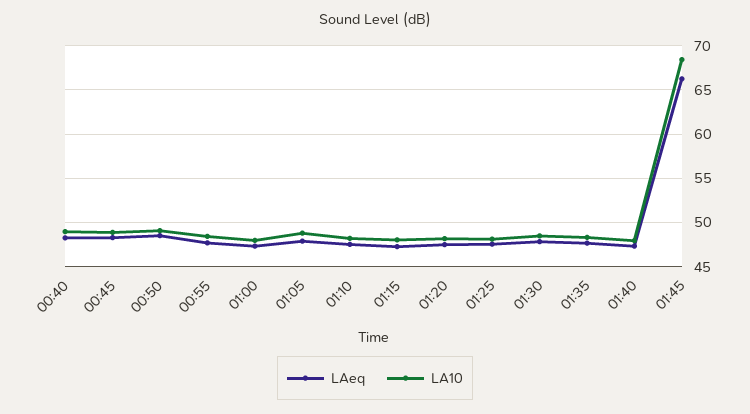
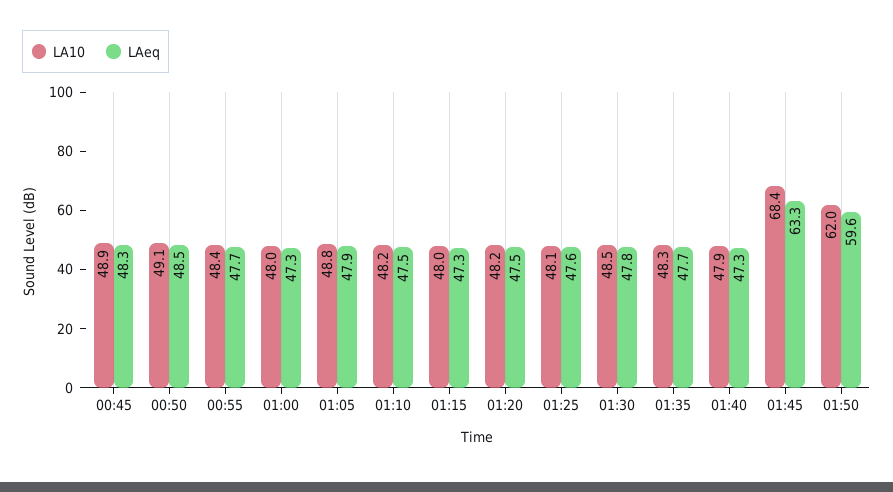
LAeq, 00:40: 48 -> none
LA10, 00:40: 49 -> none
LAeq, 01:45: 66 -> 63.3
LA10, 01:50: none -> 62
LAeq, 01:50: none -> 59.6

